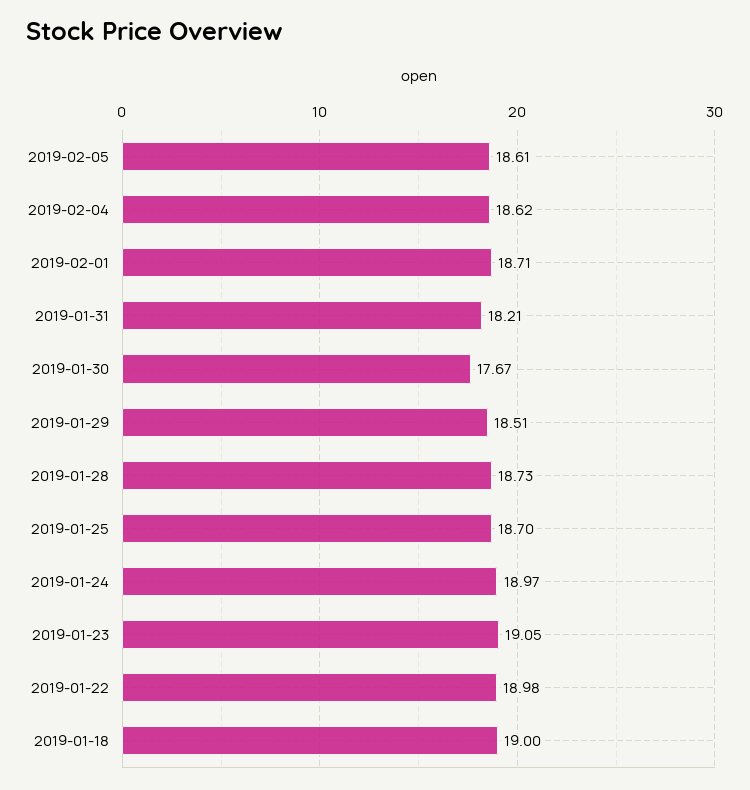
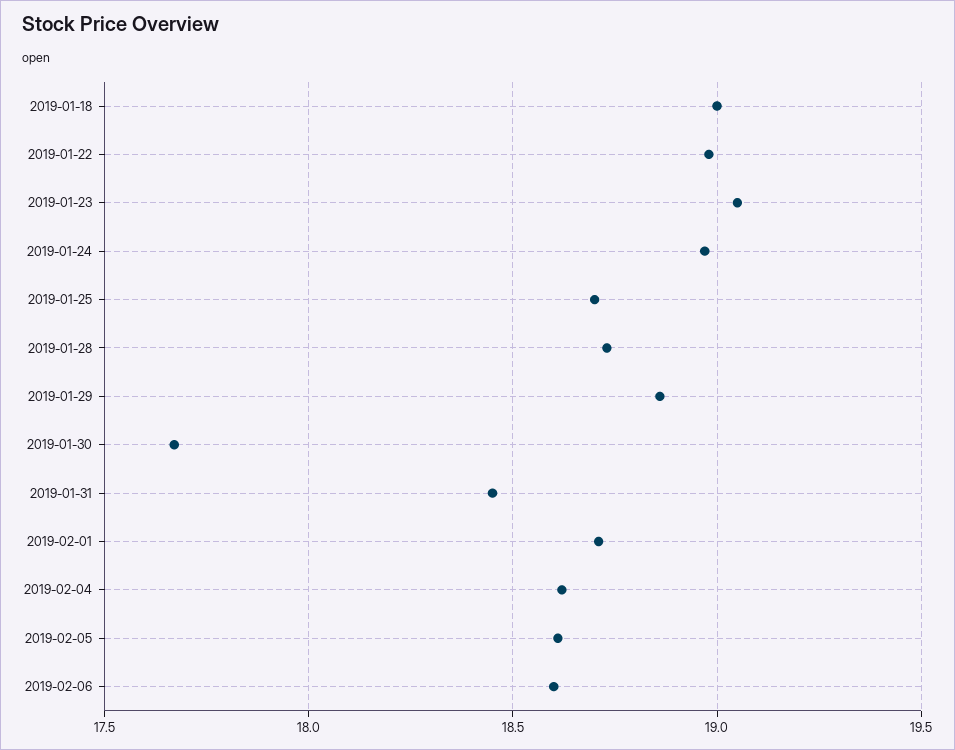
2019-01-31: 18.21 -> 18.45
2019-01-29: 18.51 -> 18.85
2019-02-06: none -> 18.6

